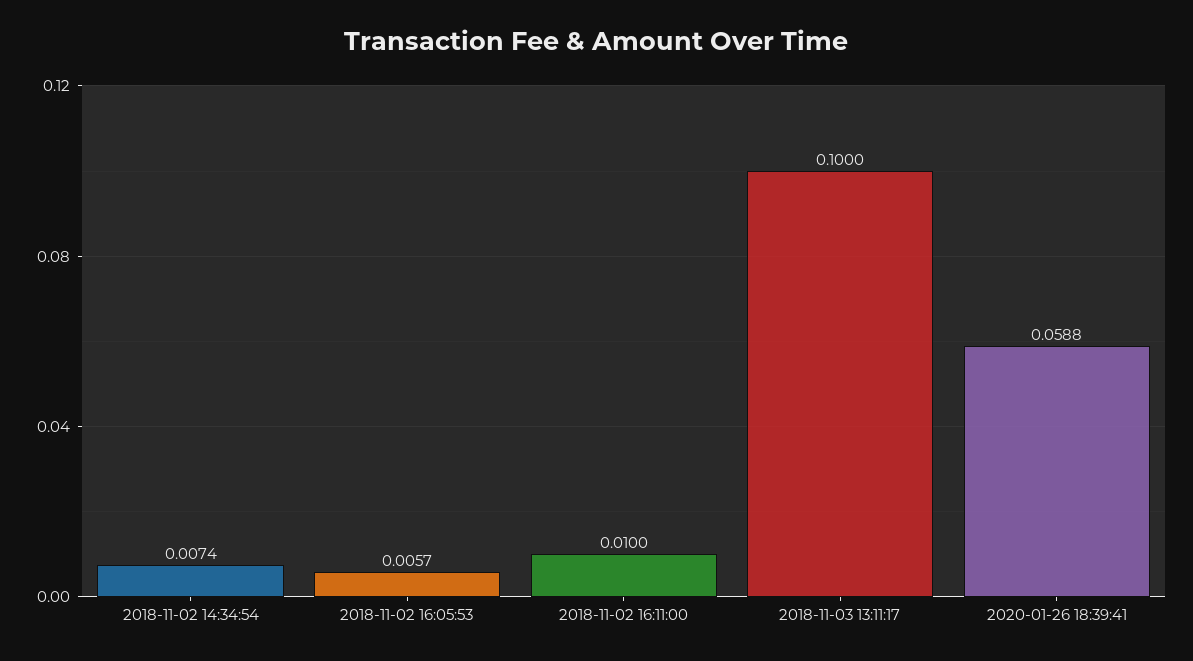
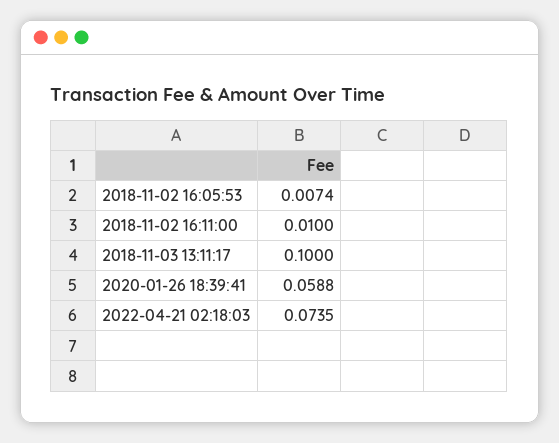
2018-11-02 14:34:54: 0.0074 -> none
2018-11-02 16:05:53: 0.0057 -> 0.0074
2022-04-21 02:18:03: none -> 0.0735

